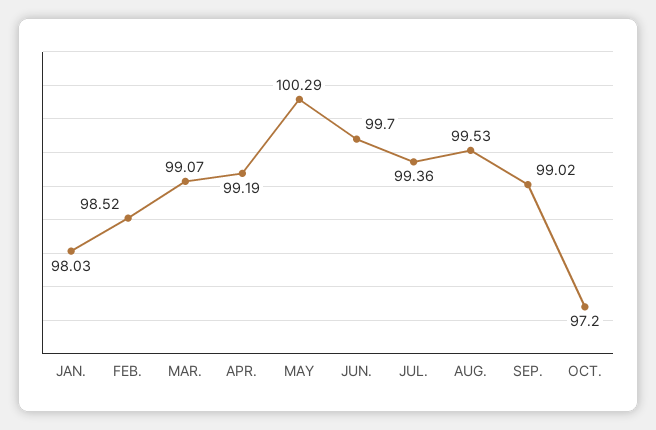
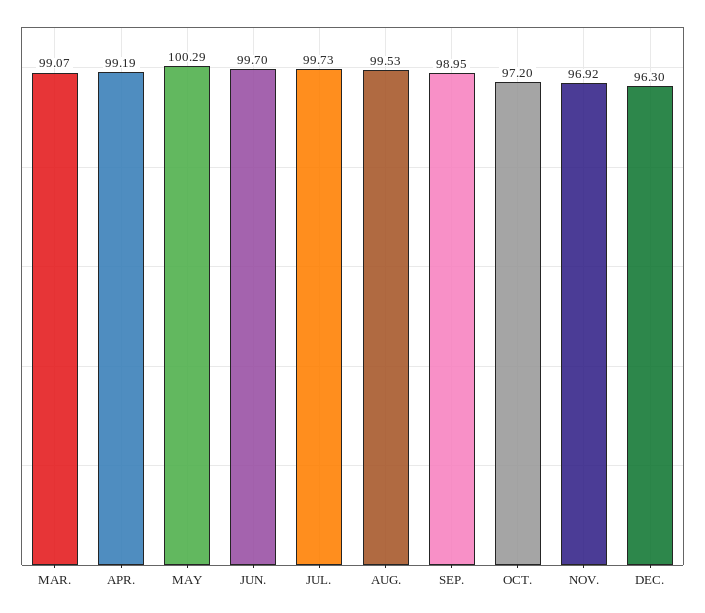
JAN.: 98.03 -> none
FEB.: 98.52 -> none
JUL.: 99.36 -> 99.73
SEP.: 99.02 -> 98.95
NOV.: none -> 96.92
DEC.: none -> 96.3

